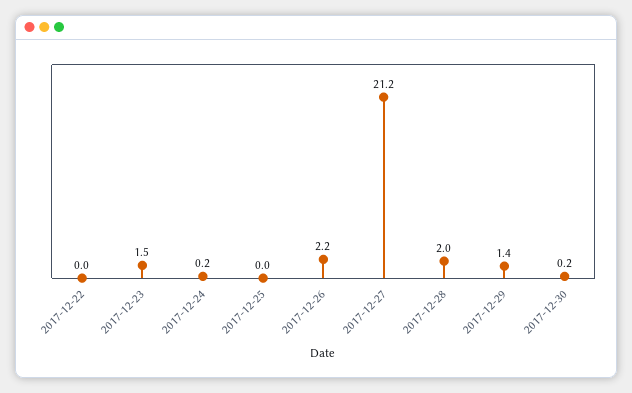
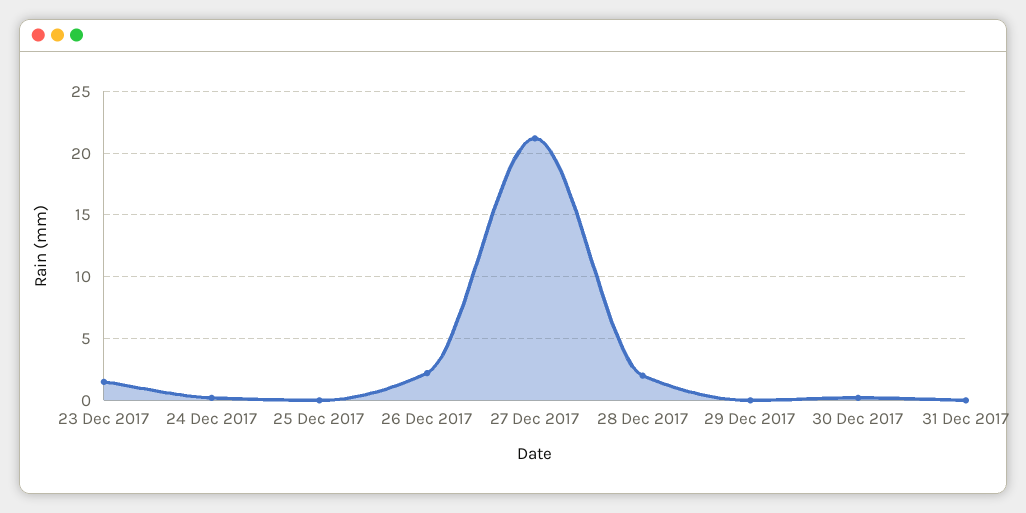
2017-12-22: 0 -> none
2017-12-29: 1.4 -> 0
31 Dec 2017: none -> 0

